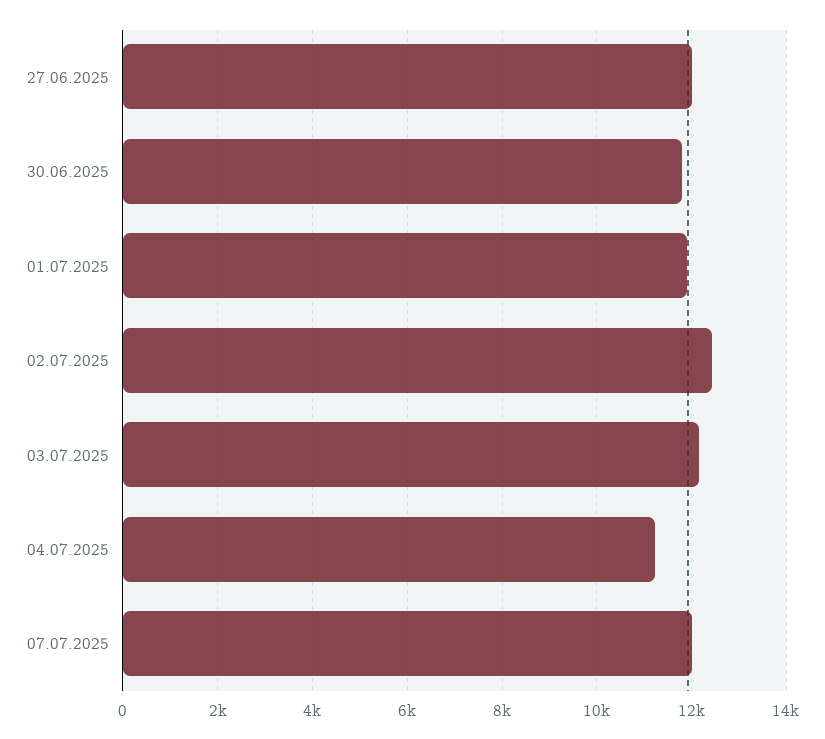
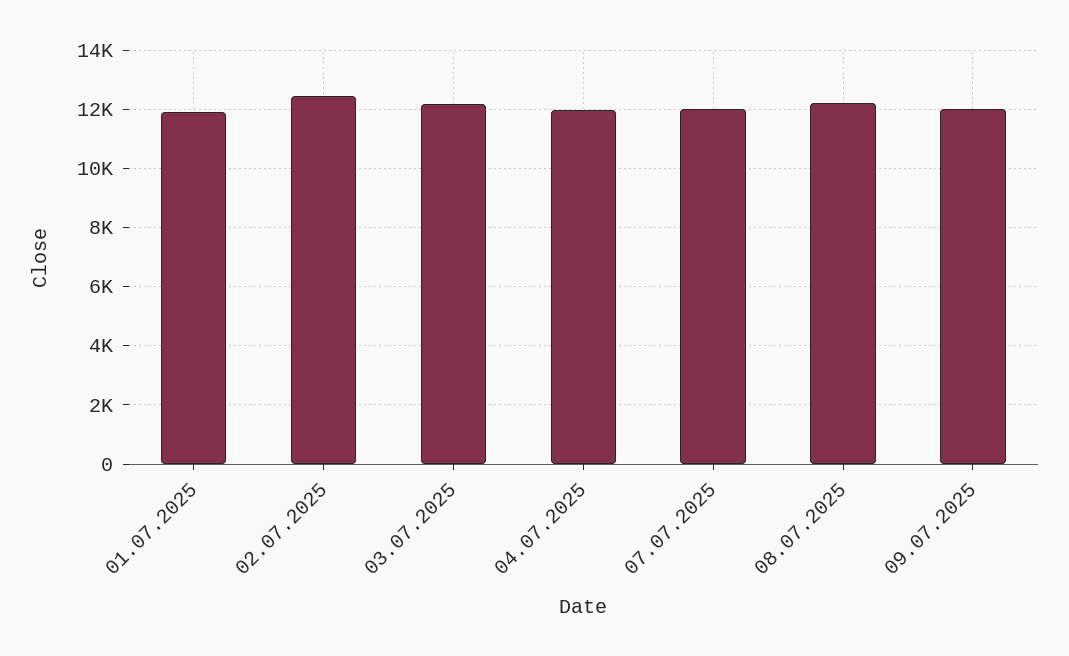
27.06.2025: 12000 -> none
30.06.2025: 11800 -> none
04.07.2025: 11200 -> 12000
08.07.2025: none -> 12250
09.07.2025: none -> 12000

